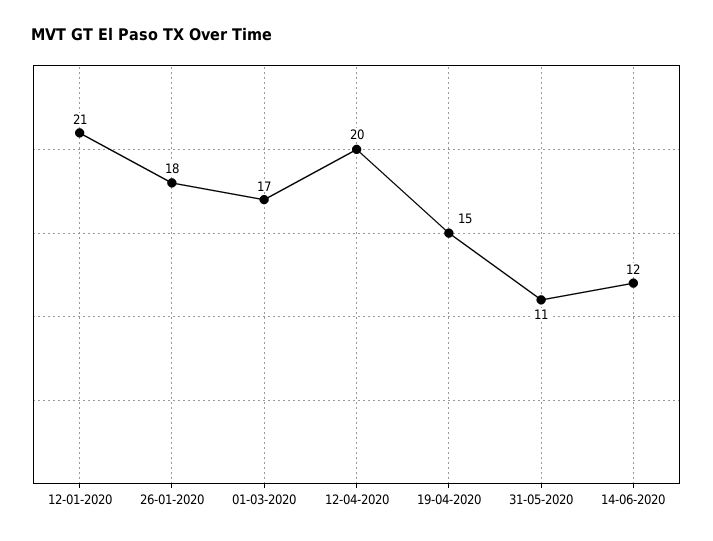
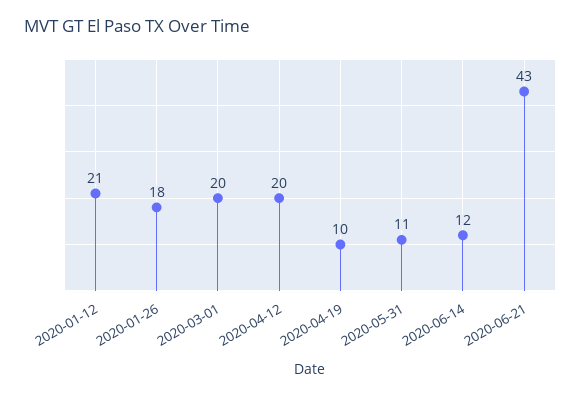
01-03-2020: 17 -> 20
19-04-2020: 15 -> 10
2020-06-21: none -> 43

